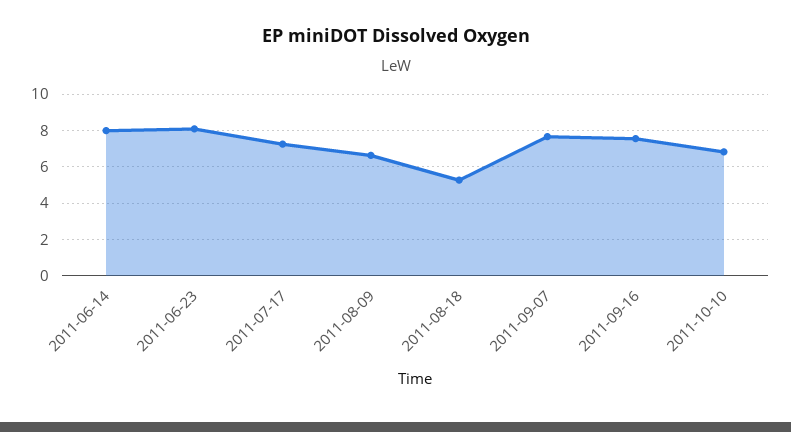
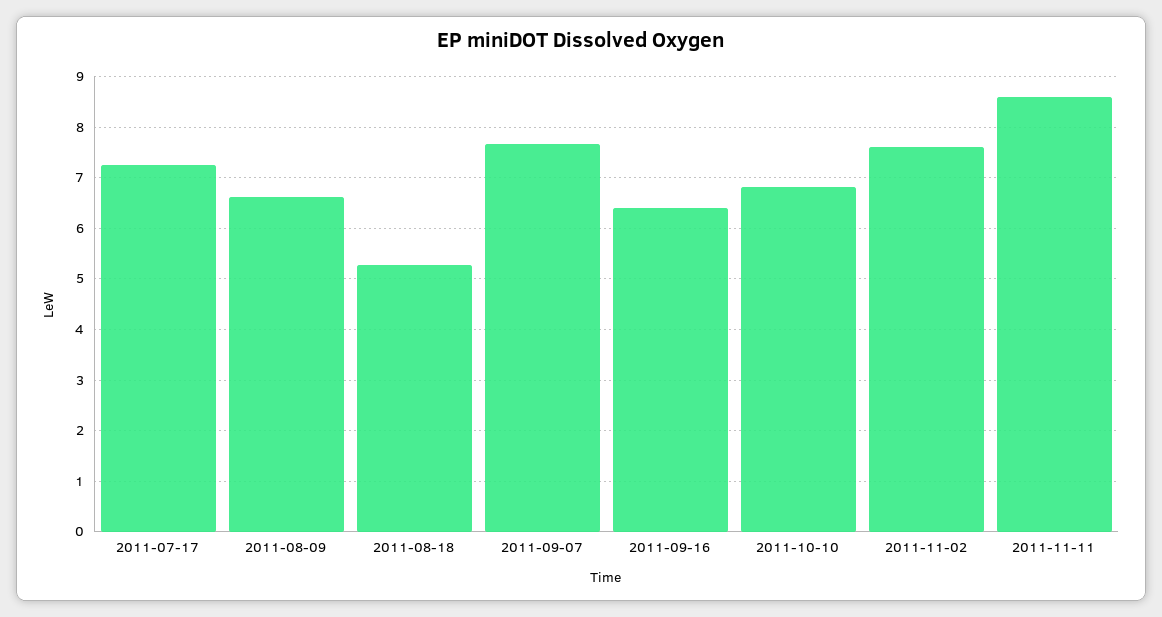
2011-06-14: 8 -> none
2011-06-23: 8 -> none
2011-09-16: 7.5 -> 6.4
2011-11-02: none -> 7.6
2011-11-11: none -> 8.6

